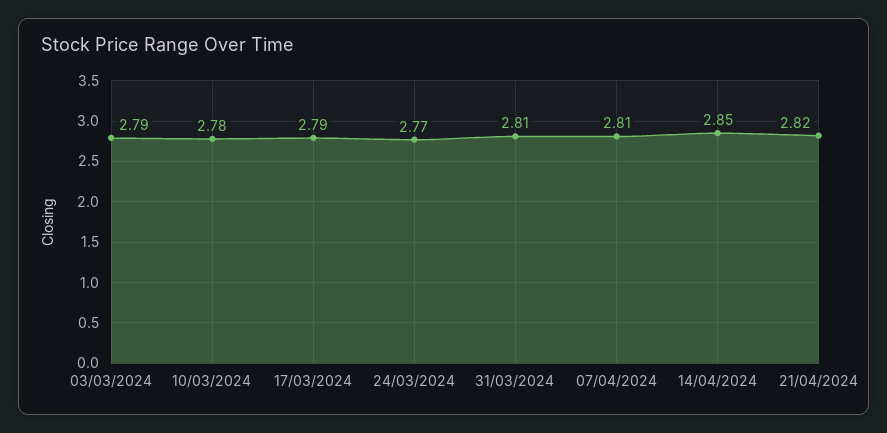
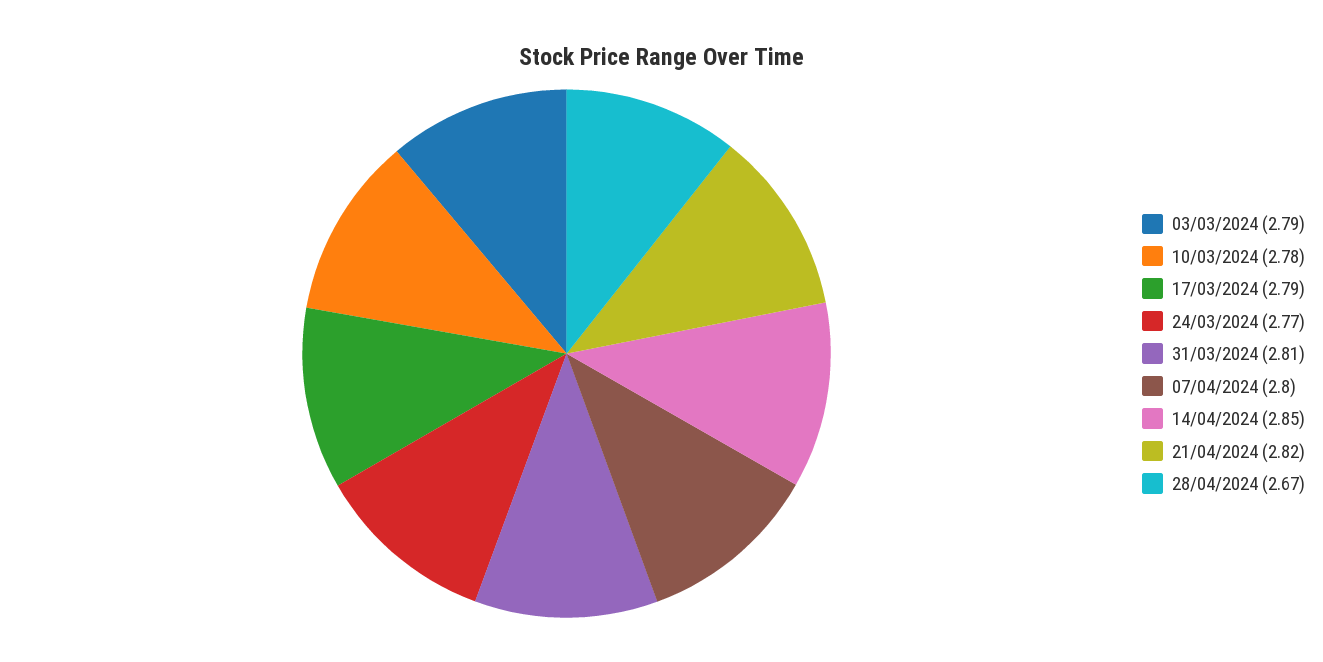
07/04/2024: 2.81 -> 2.8
28/04/2024: none -> 2.67

